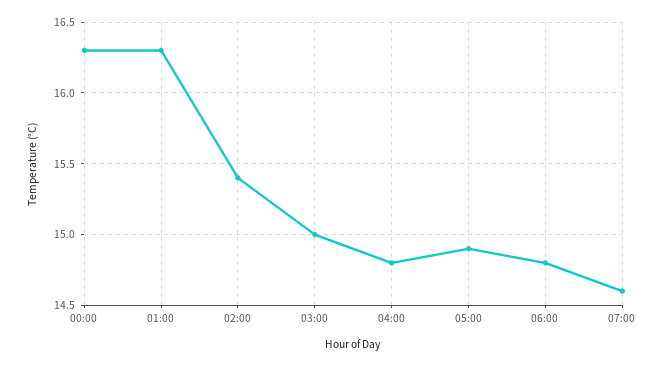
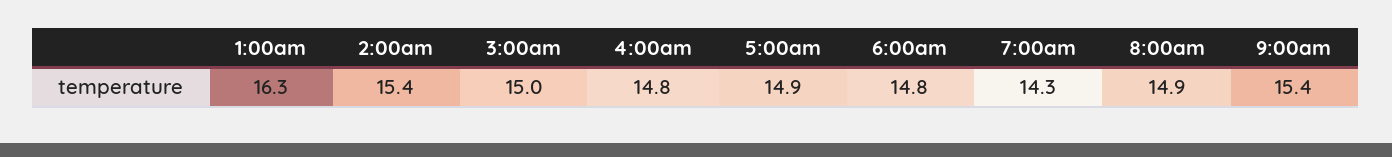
00:00: 16.3 -> none
07:00: 14.6 -> 14.3
8:00am: none -> 14.9
9:00am: none -> 15.4

